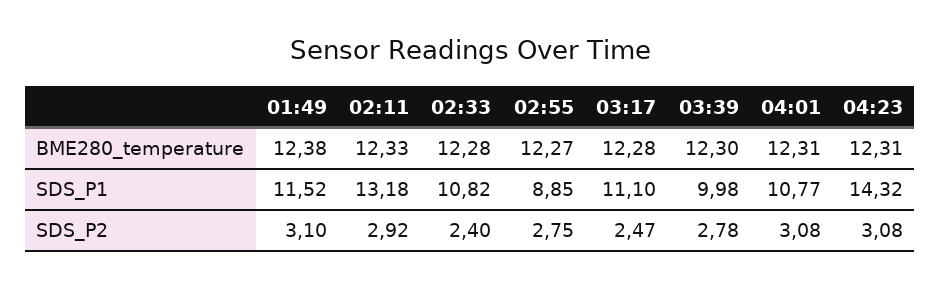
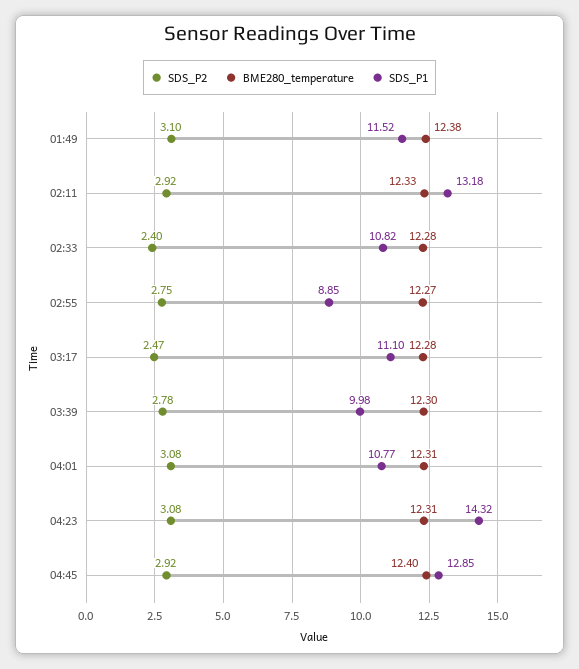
SDS_P2, 04:45: none -> 2.92
BME280_temperature, 04:45: none -> 12.4
SDS_P1, 04:45: none -> 12.85

